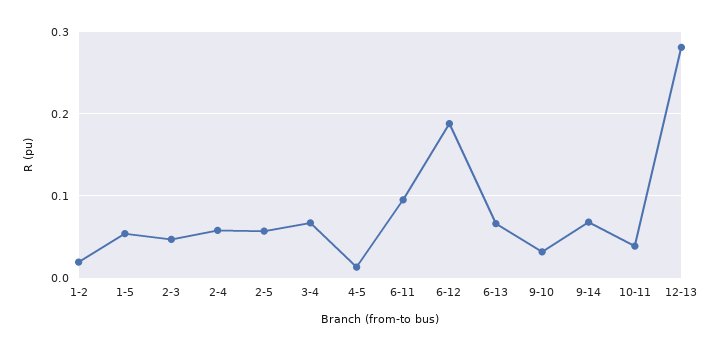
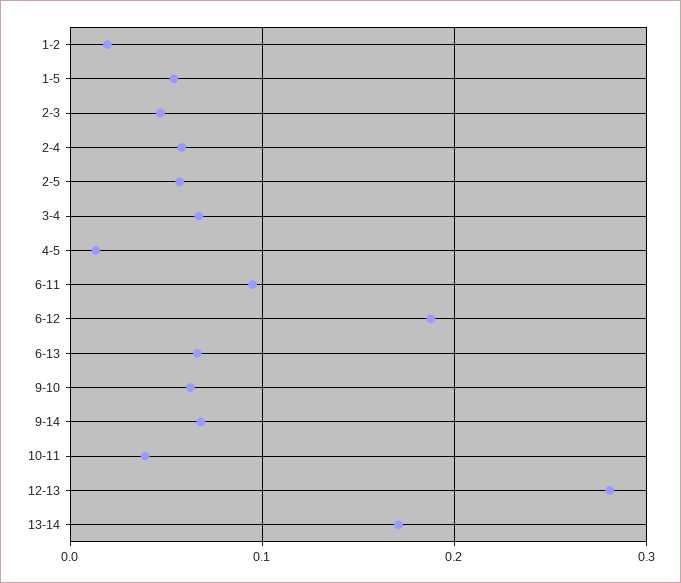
9-10: 0.03 -> 0.06
13-14: none -> 0.17

